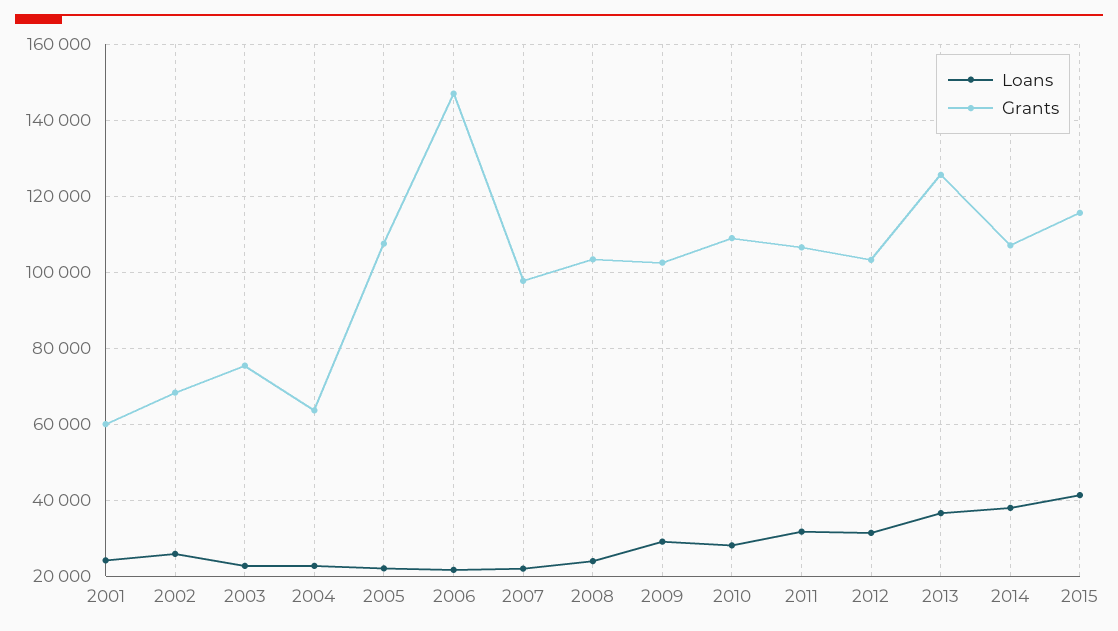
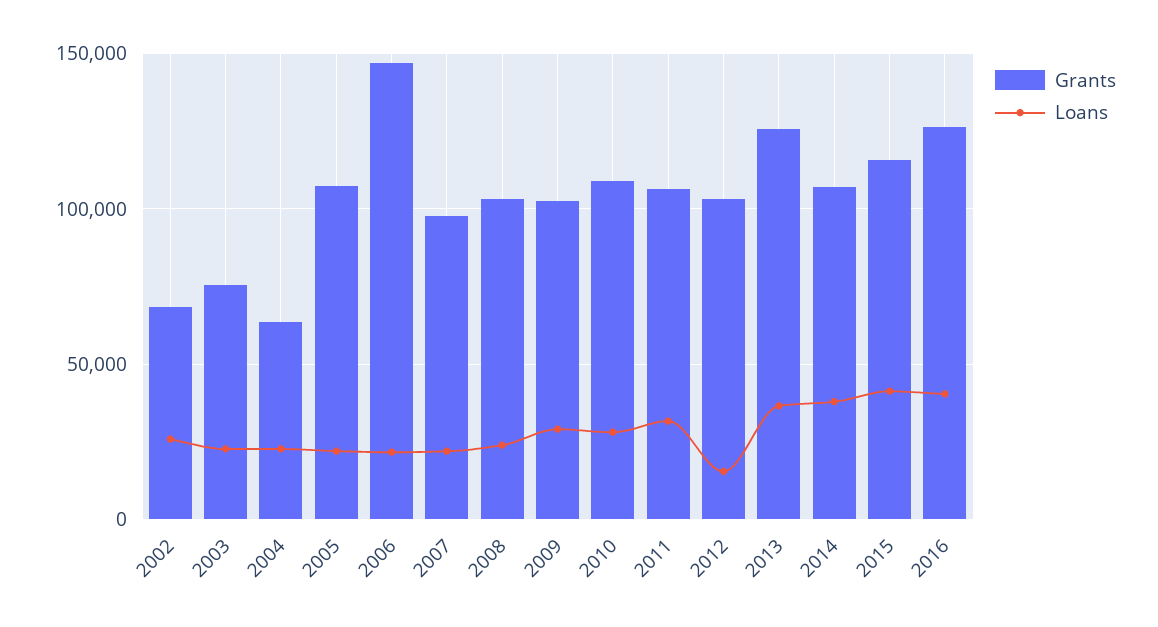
Loans, 2001: 24000 -> none
Grants, 2001: 60000 -> none
Loans, 2012: 32000 -> 15000
Grants, 2016: none -> 125000
Loans, 2016: none -> 40000

